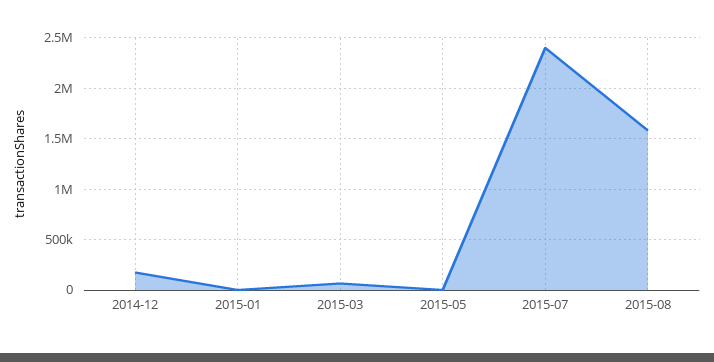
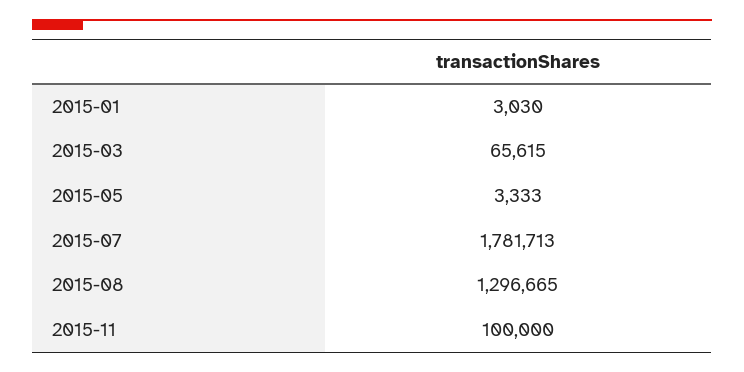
2014-12: 200000 -> none
2015-07: 2400000 -> 1781713
2015-08: 1600000 -> 1296665
2015-11: none -> 100000

